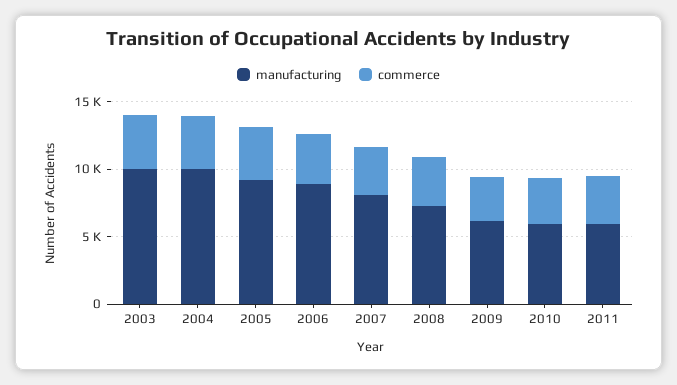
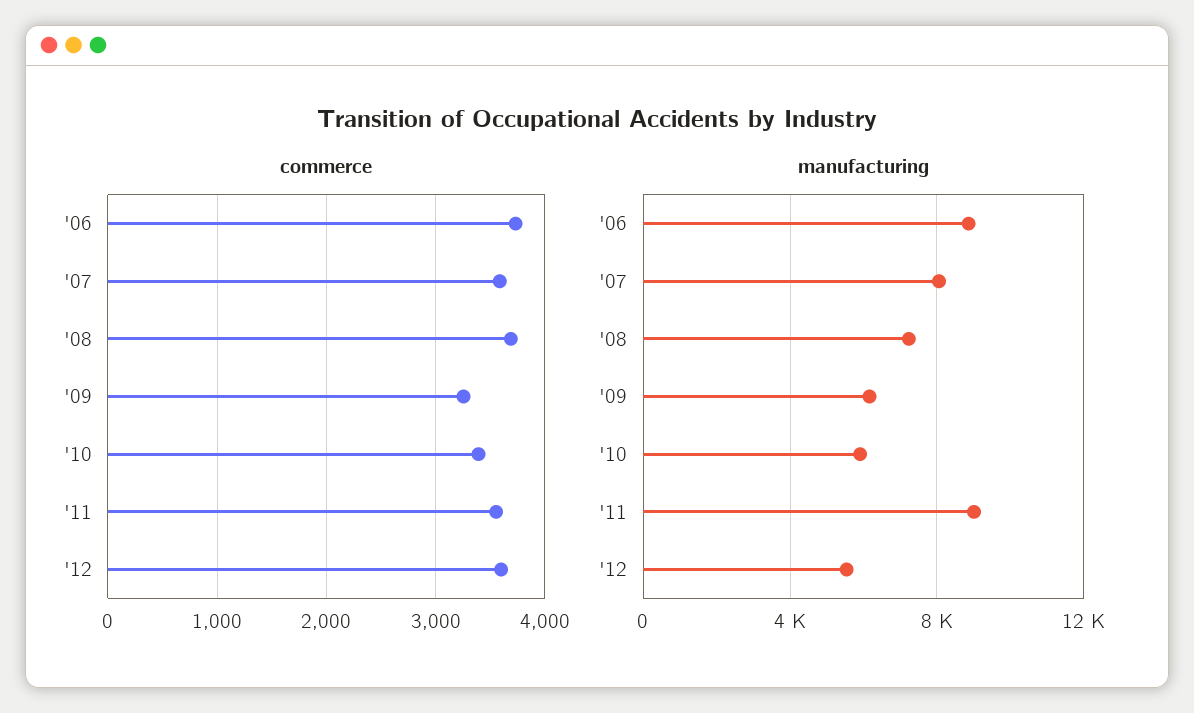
manufacturing, 2003: 10000 -> none
commerce, 2003: 4000 -> none
manufacturing, 2004: 10000 -> none
commerce, 2004: 4000 -> none
manufacturing, 2005: 9000 -> none
commerce, 2005: 4000 -> none
manufacturing, 2011: 6000 -> 9000
commerce, '12: none -> 3600
manufacturing, '12: none -> 5500

